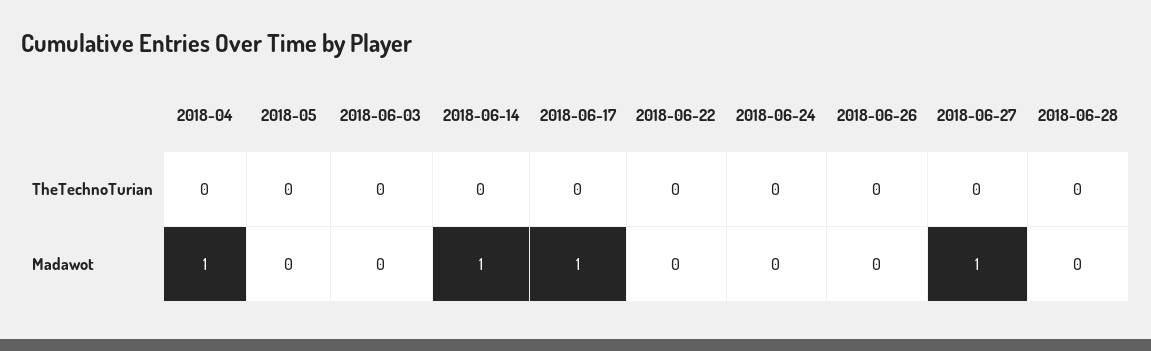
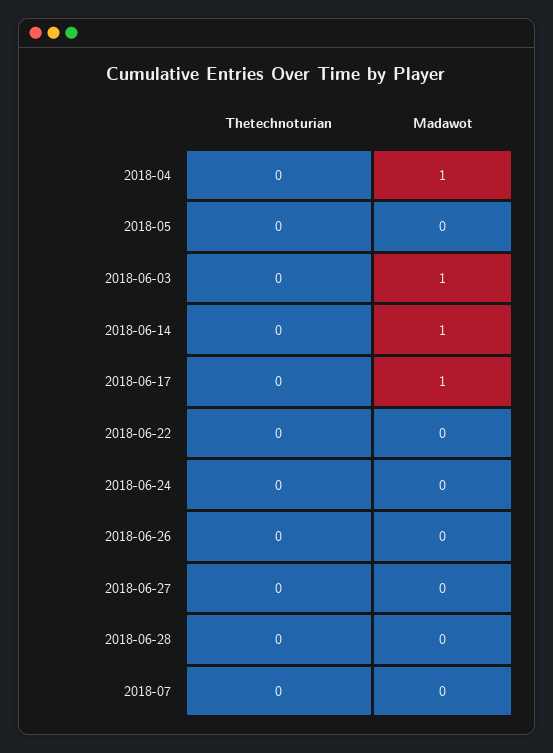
2018-06-03, Madawot: 0 -> 1
2018-06-27, Madawot: 1 -> 0
2018-07, TheTechnoTurian: none -> 0
2018-07, Madawot: none -> 0

